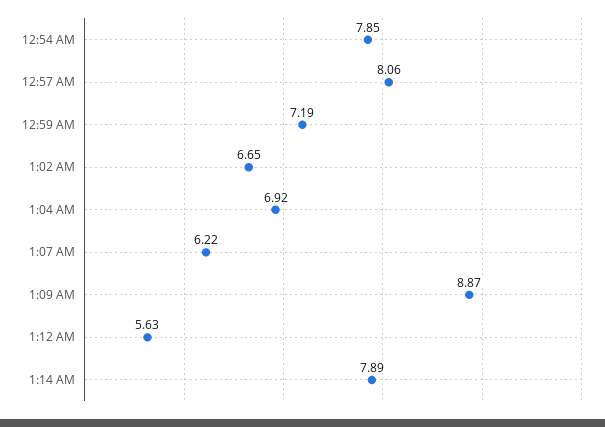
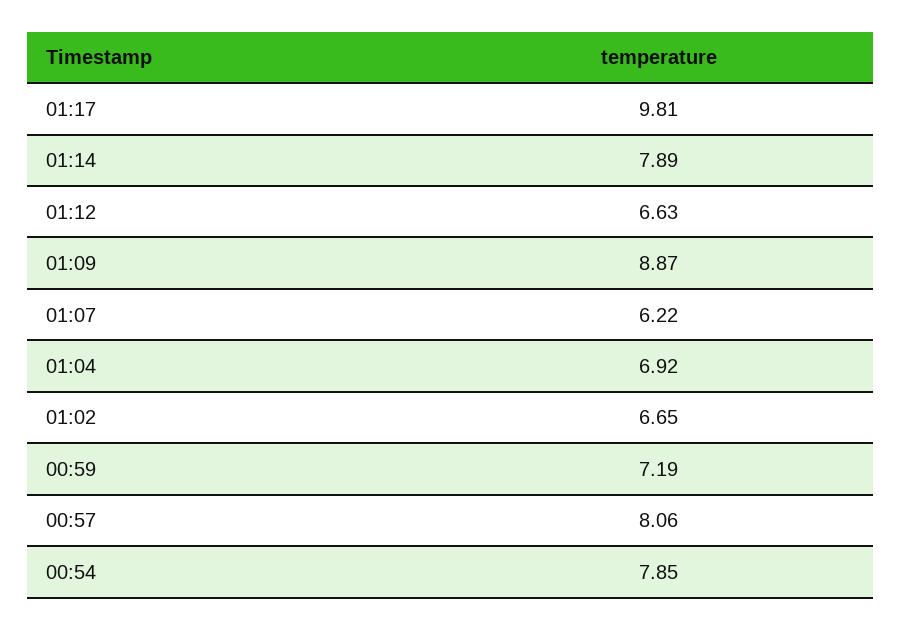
1:12 AM: 5.63 -> 6.63
01:17: none -> 9.81

